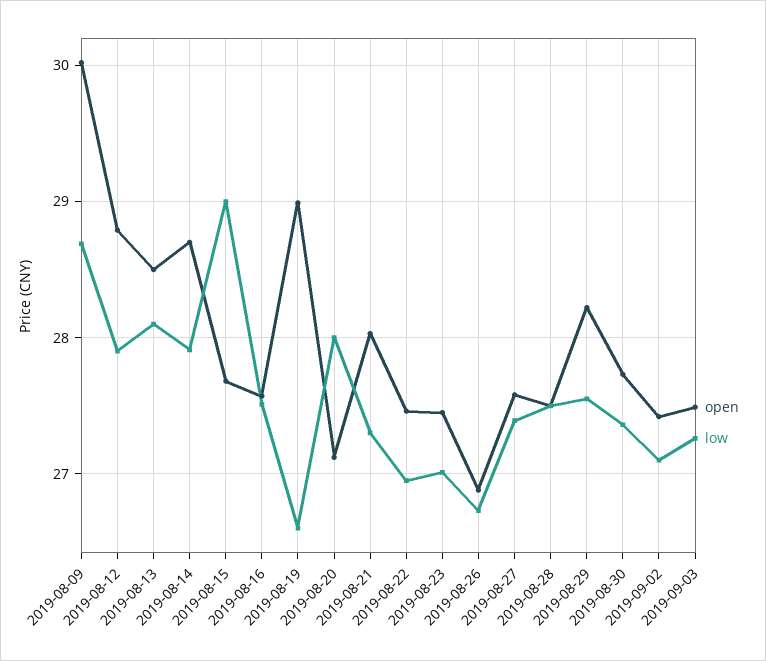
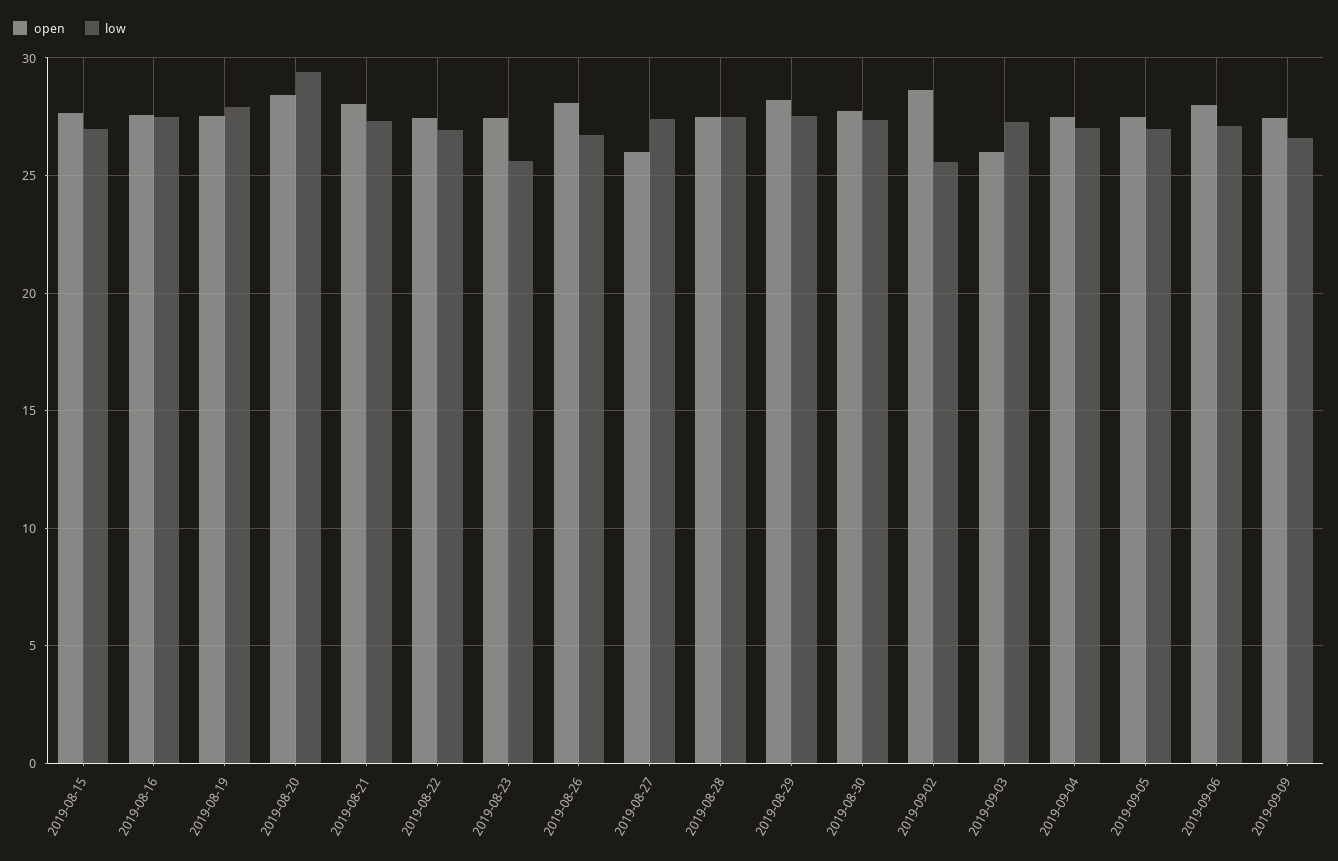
open, 2019-08-09: 30 -> none
low, 2019-08-09: 28.7 -> none
open, 2019-08-12: 28.8 -> none
low, 2019-08-12: 27.9 -> none
open, 2019-08-13: 28.5 -> none
low, 2019-08-13: 28.1 -> none
open, 2019-08-14: 28.7 -> none
low, 2019-08-14: 27.9 -> none
low, 2019-08-15: 29 -> 27
open, 2019-08-19: 29 -> 27.5
low, 2019-08-19: 26.6 -> 28
open, 2019-08-20: 27.1 -> 28.5
low, 2019-08-20: 28 -> 29.5
low, 2019-08-23: 27 -> 25.5
open, 2019-08-26: 26.9 -> 28
open, 2019-08-27: 27.6 -> 26
open, 2019-09-02: 27.4 -> 28.5
low, 2019-09-02: 27.1 -> 25.5
open, 2019-09-03: 27.5 -> 26
open, 2019-09-04: none -> 27.5
low, 2019-09-04: none -> 27
open, 2019-09-05: none -> 27.5
low, 2019-09-05: none -> 27
open, 2019-09-06: none -> 28
low, 2019-09-06: none -> 27
open, 2019-09-09: none -> 27.5
low, 2019-09-09: none -> 26.5

